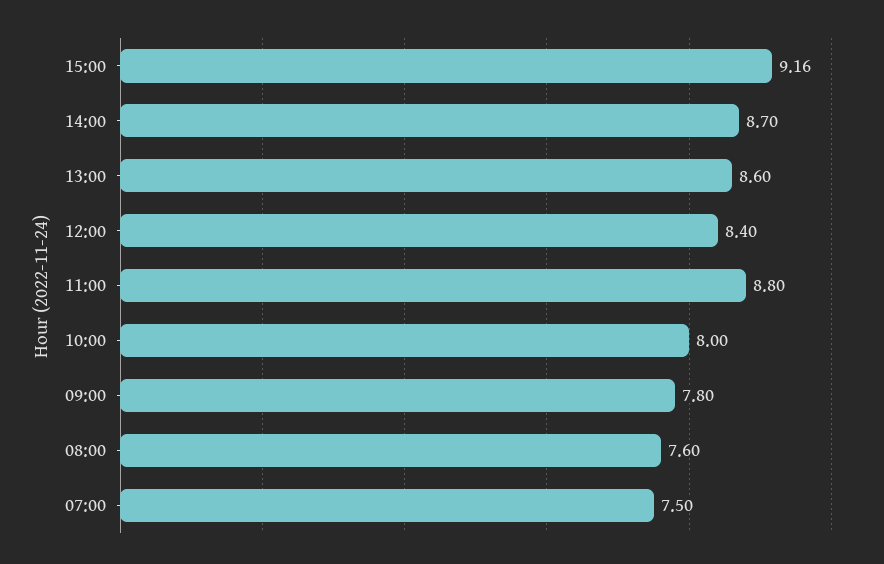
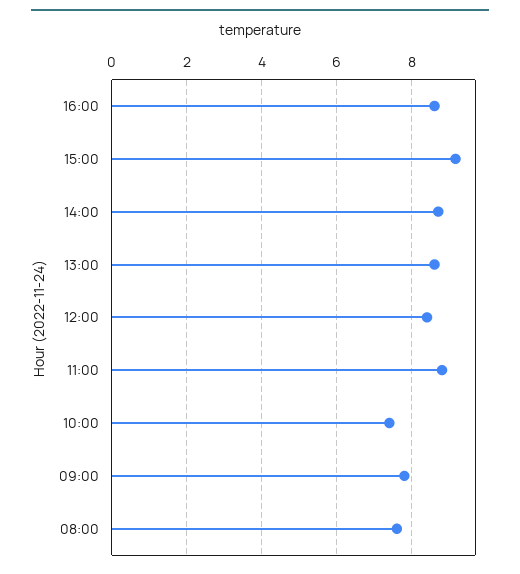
10:00: 8 -> 7.4
07:00: 7.5 -> none
16:00: none -> 8.6

